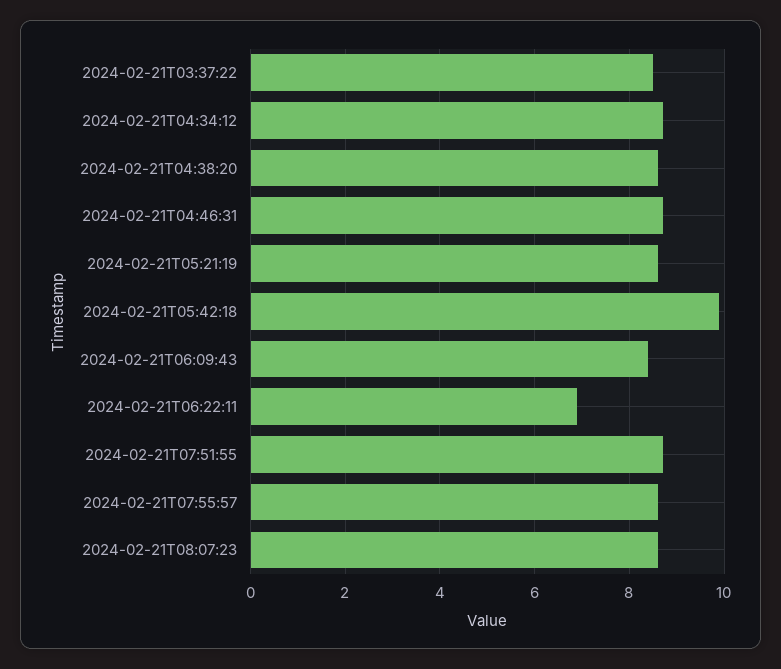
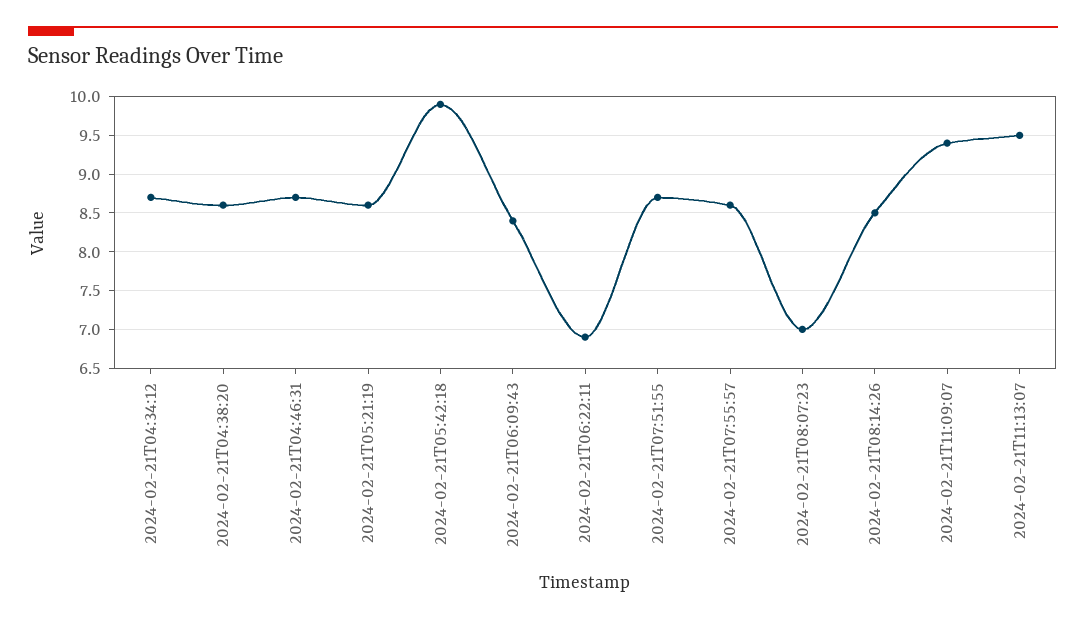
2024-02-21T03:37:22: 8.5 -> none
2024-02-21T08:07:23: 8.5 -> 7
2024-02-21T08:14:26: none -> 8.5
2024-02-21T11:09:07: none -> 9.4
2024-02-21T11:13:07: none -> 9.5

